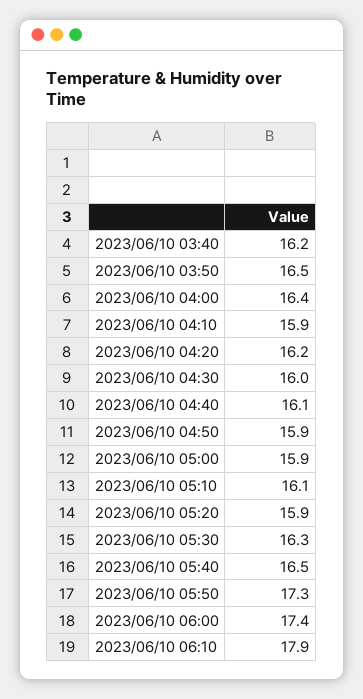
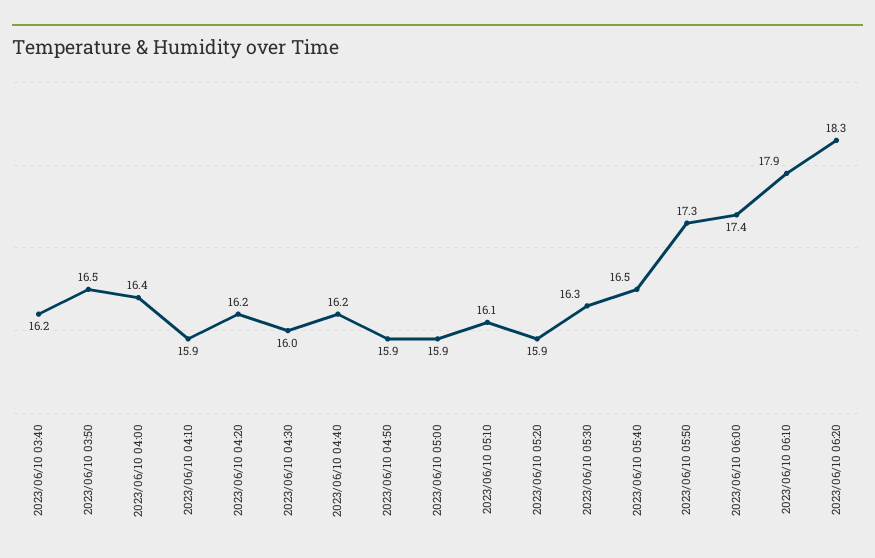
2023/06/10 04:40: 16.1 -> 16.2
2023/06/10 06:20: none -> 18.3

